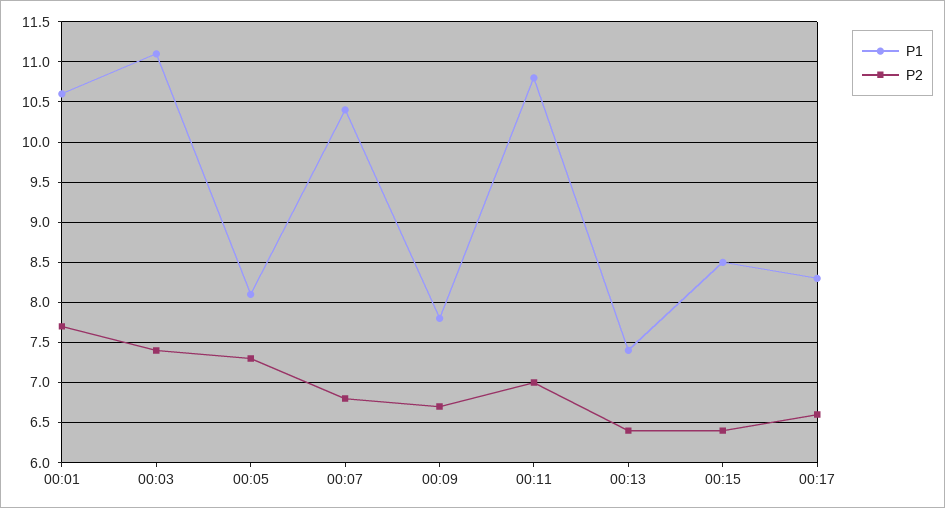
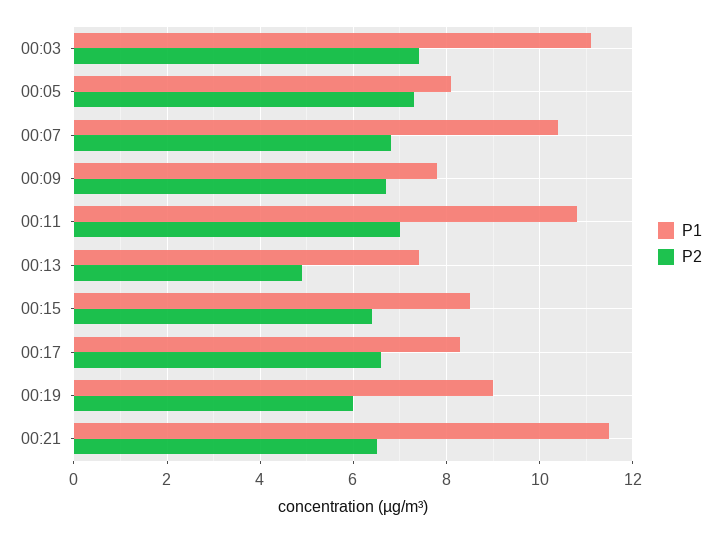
P1, 00:01: 10.6 -> none
P2, 00:01: 7.7 -> none
P2, 00:13: 6.4 -> 5
P1, 00:19: none -> 9
P2, 00:19: none -> 6
P1, 00:21: none -> 11.5
P2, 00:21: none -> 6.5

